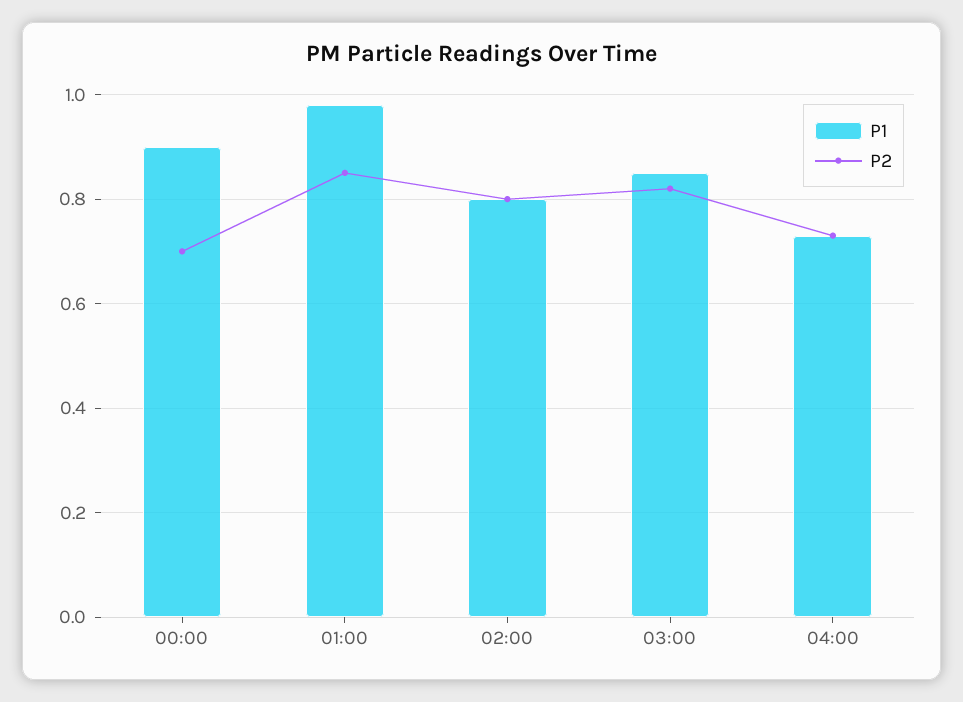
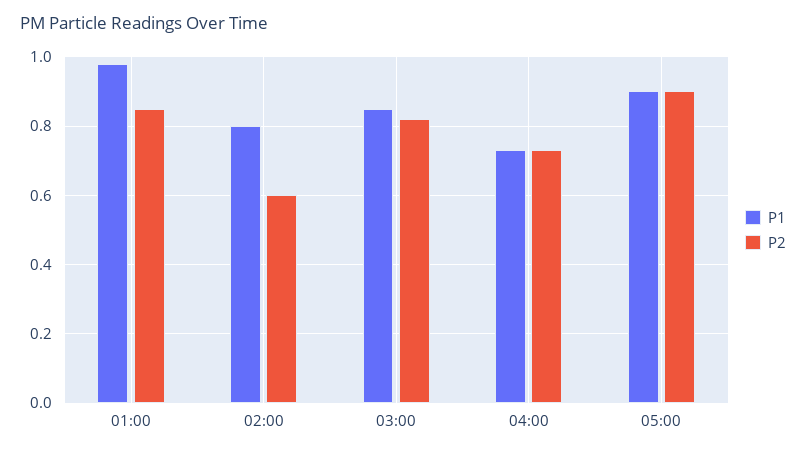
P1, 00:00: 0.9 -> none
P2, 00:00: 0.7 -> none
P2, 02:00: 0.8 -> 0.6
P1, 05:00: none -> 0.9
P2, 05:00: none -> 0.9

